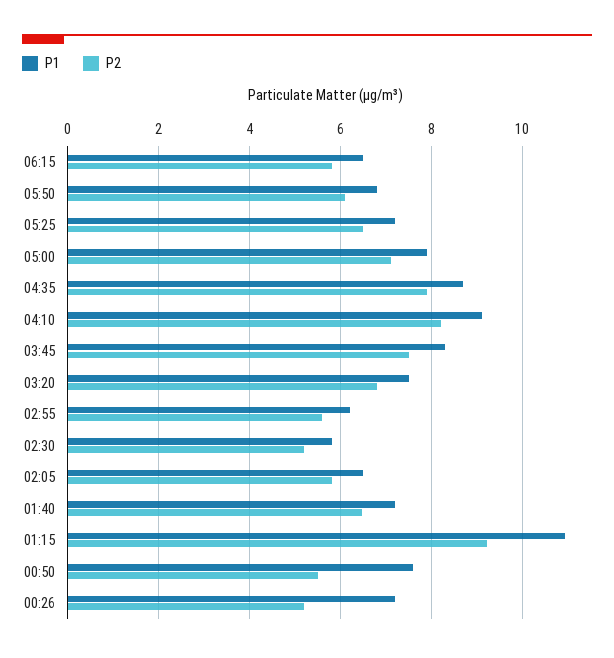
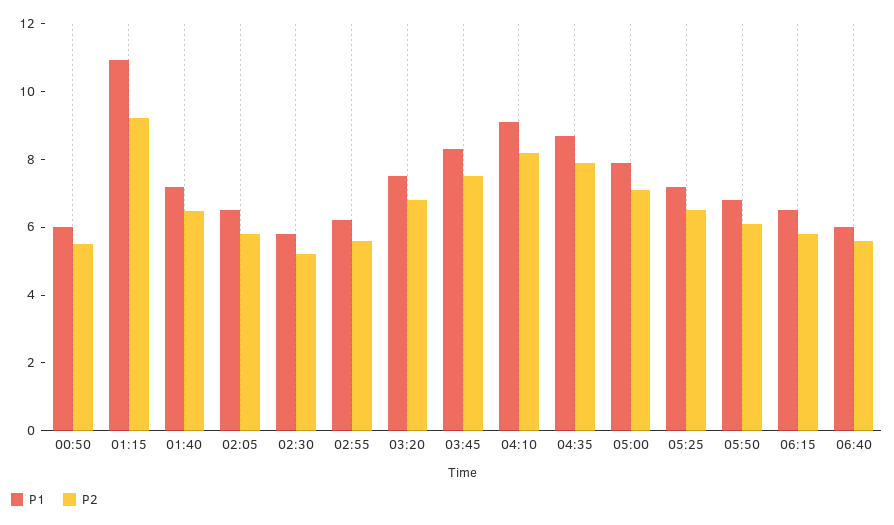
P1, 00:50: 7.6 -> 6
P1, 00:26: 7.2 -> none
P2, 00:26: 5.2 -> none
P1, 06:40: none -> 6
P2, 06:40: none -> 5.5

